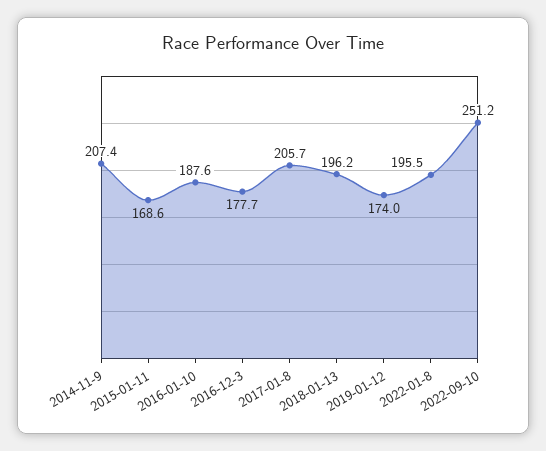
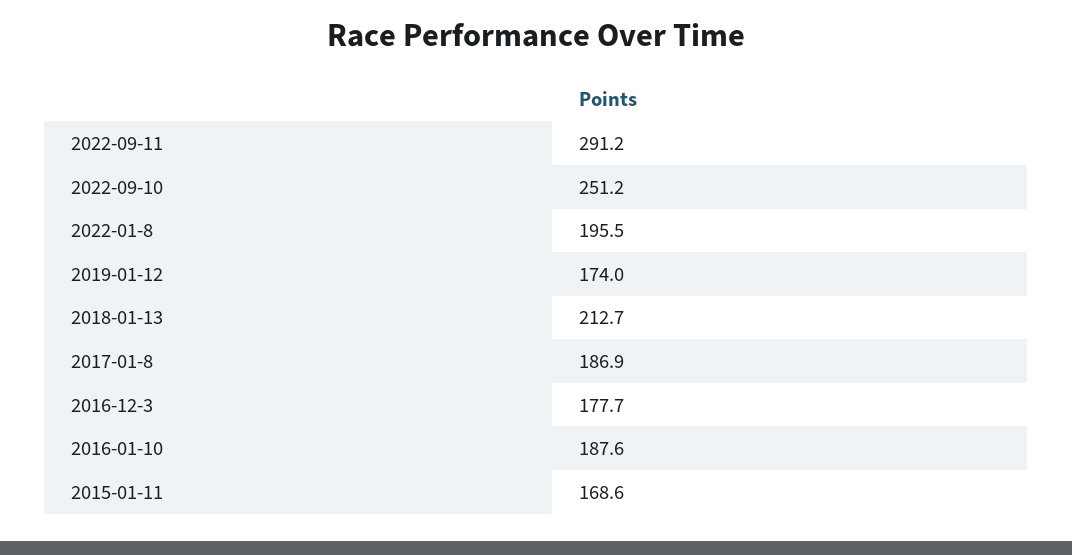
2014-11-9: 207.4 -> none
2017-01-8: 205.7 -> 186.9
2018-01-13: 196.2 -> 212.7
2022-09-11: none -> 291.2

